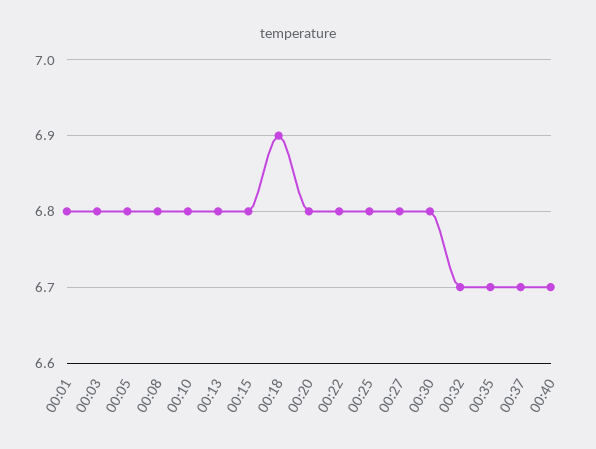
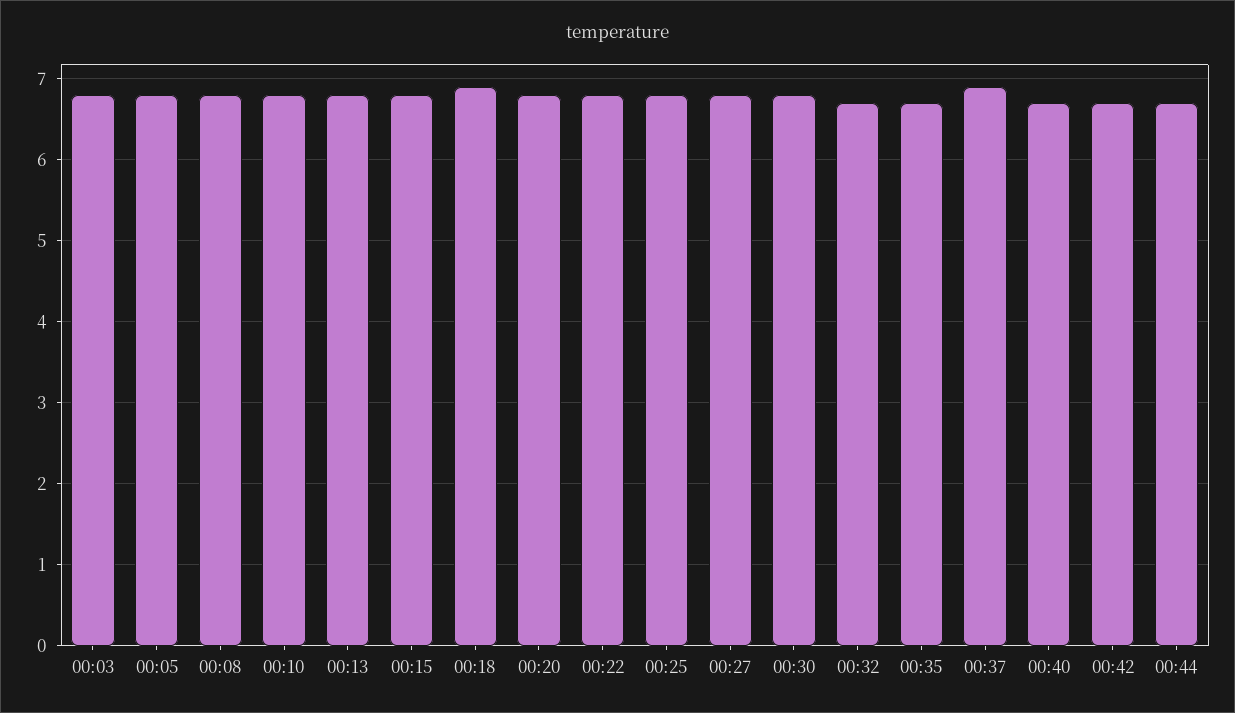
00:01: 6.8 -> none
00:37: 6.7 -> 6.9
00:42: none -> 6.7
00:44: none -> 6.7

